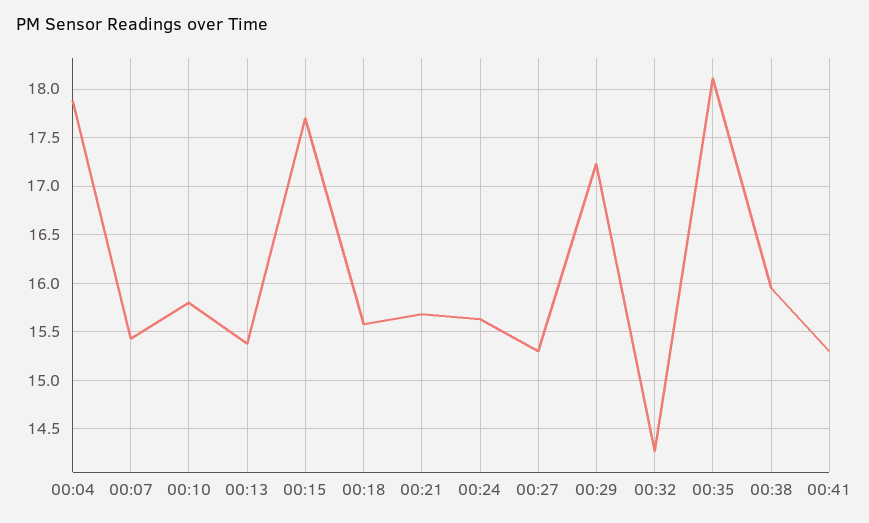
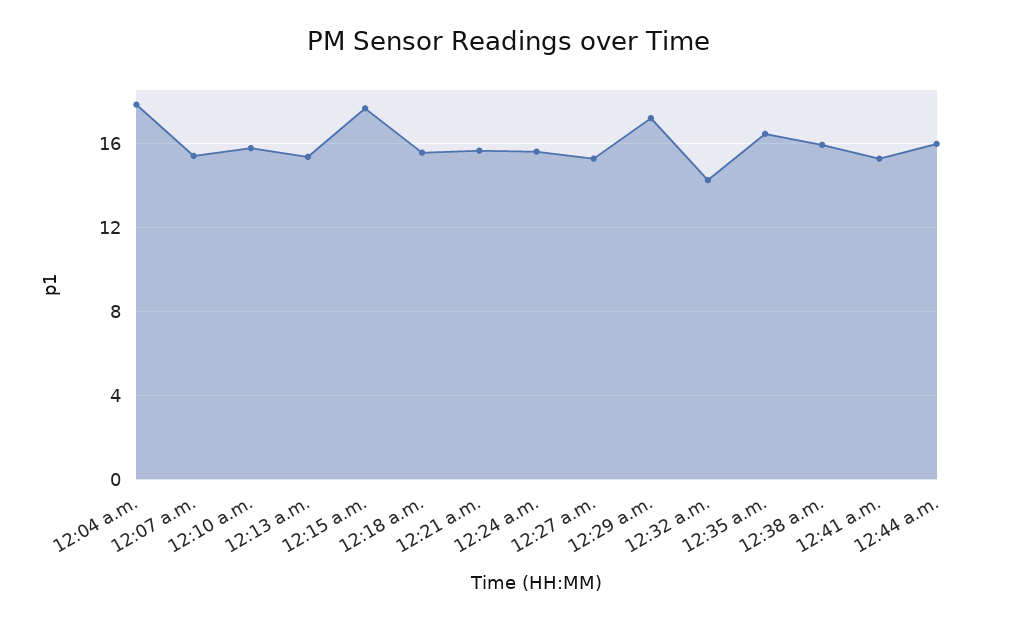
00:35: 18.1 -> 16.5
12:44 a.m.: none -> 16

